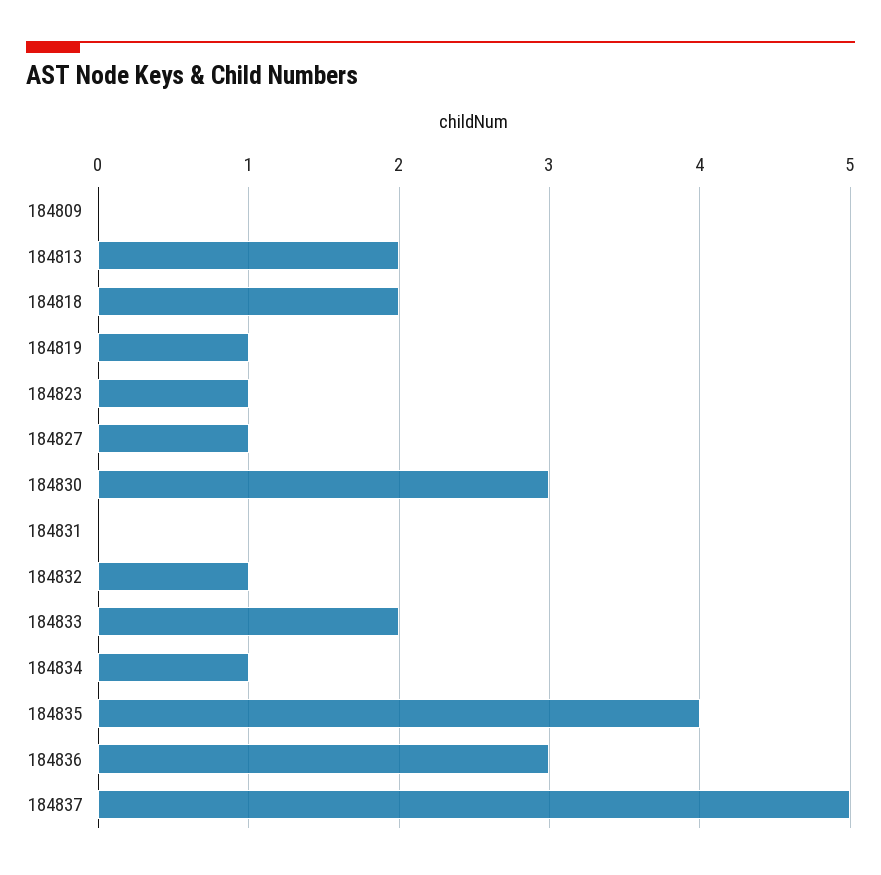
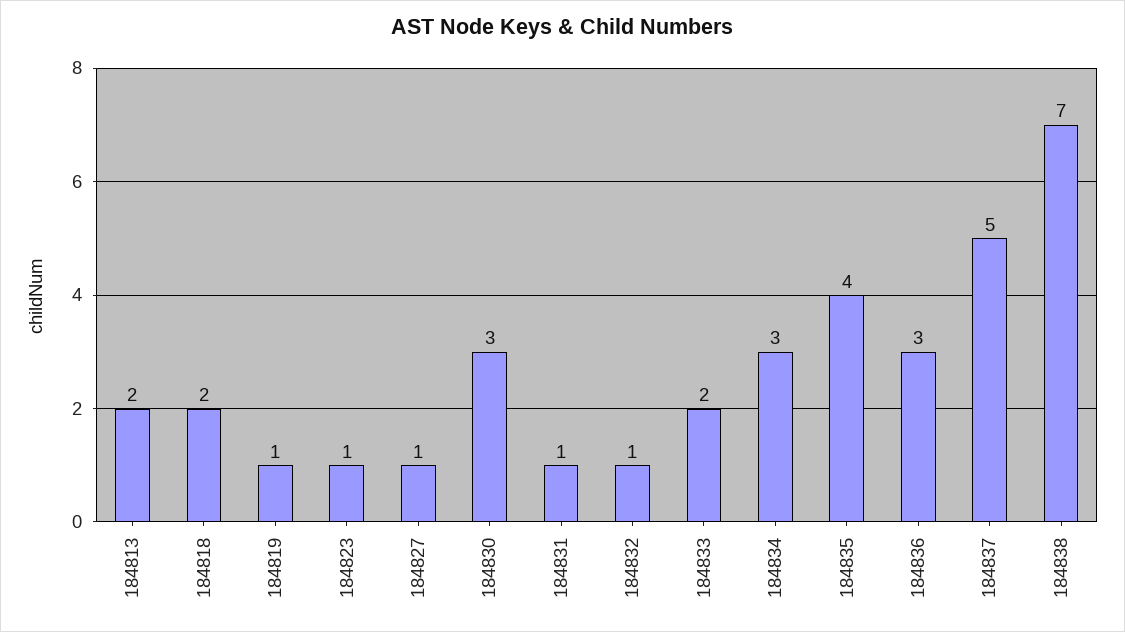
184809: 0 -> none
184831: 0 -> 1
184834: 1 -> 3
184838: none -> 7

